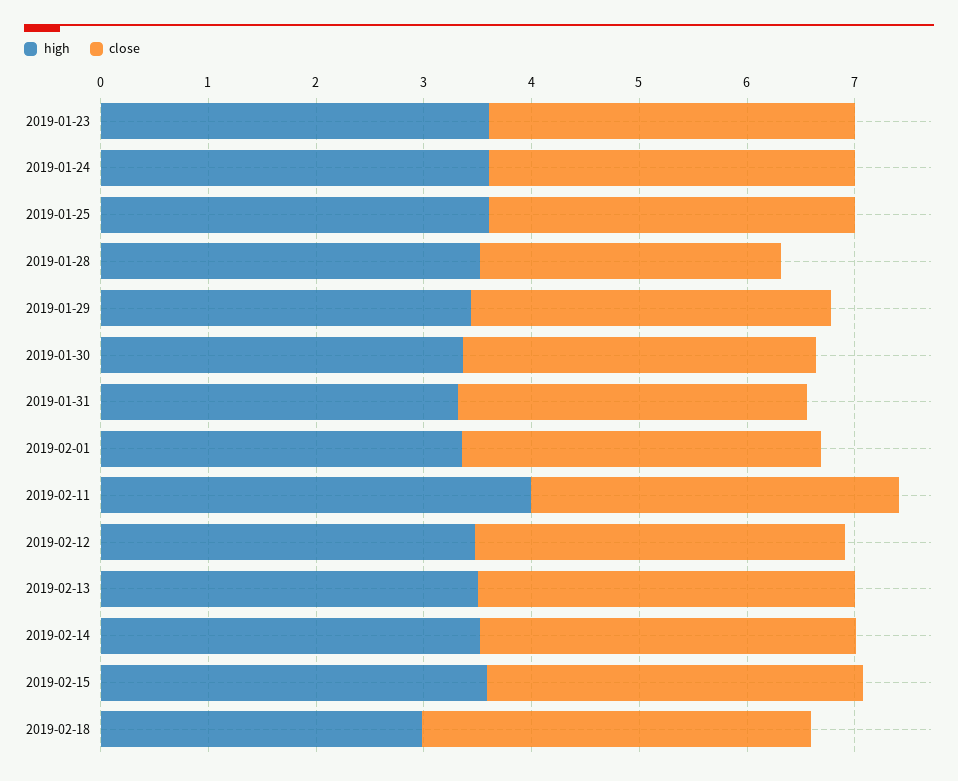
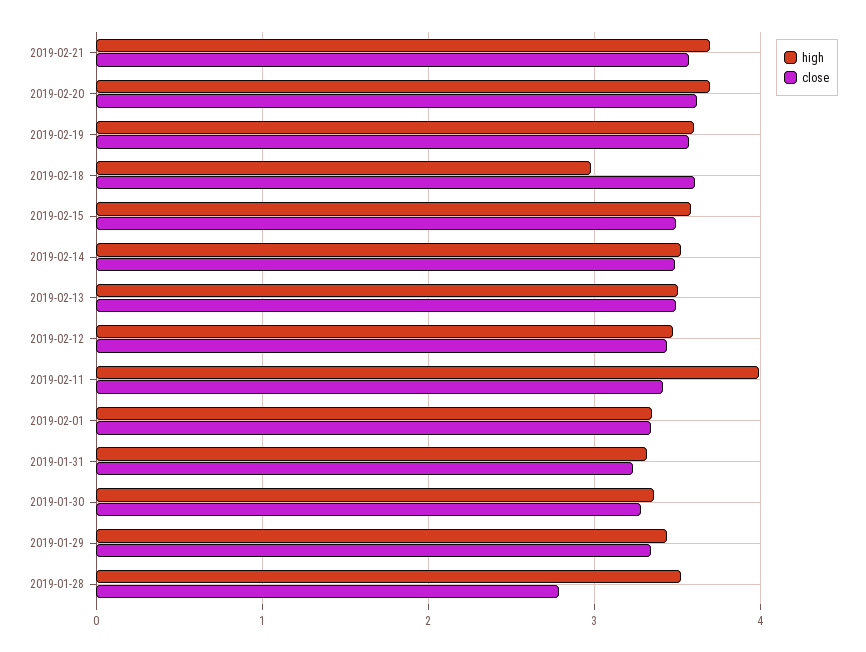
high, 2019-01-23: 3.6 -> none
close, 2019-01-23: 3.4 -> none
high, 2019-01-24: 3.6 -> none
close, 2019-01-24: 3.4 -> none
high, 2019-01-25: 3.6 -> none
close, 2019-01-25: 3.4 -> none
high, 2019-02-21: none -> 3.7
close, 2019-02-21: none -> 3.6
high, 2019-02-20: none -> 3.7
close, 2019-02-20: none -> 3.6
high, 2019-02-19: none -> 3.6
close, 2019-02-19: none -> 3.6

